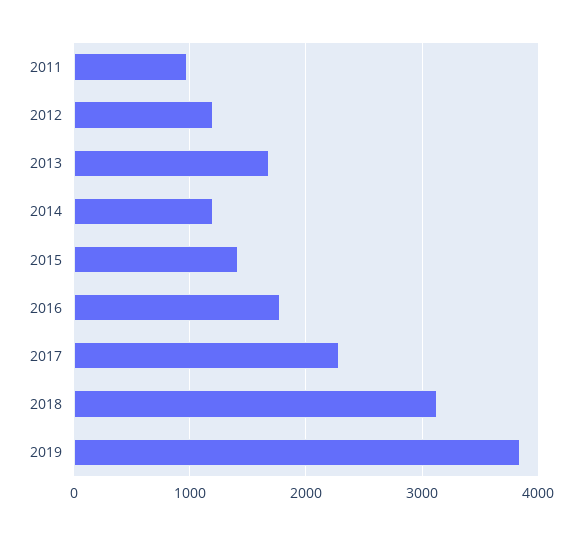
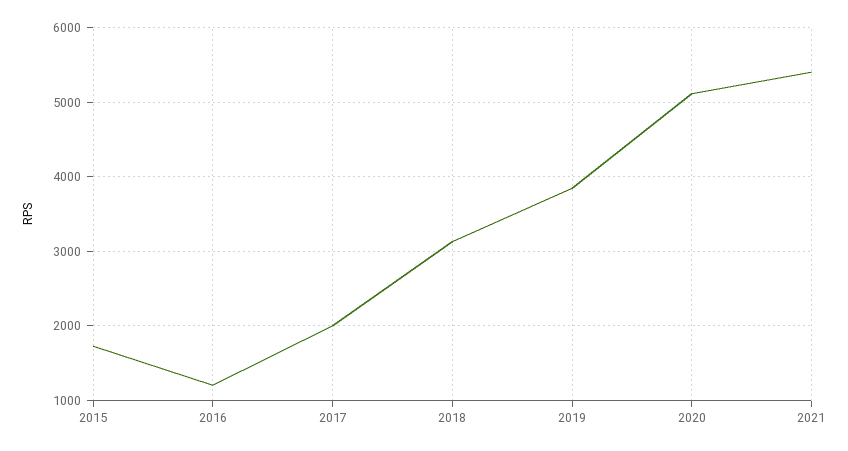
2011: 1000 -> none
2012: 1200 -> none
2013: 1700 -> none
2014: 1200 -> none
2015: 1400 -> 1700
2016: 1800 -> 1200
2017: 2300 -> 2000
2020: none -> 5100
2021: none -> 5400

